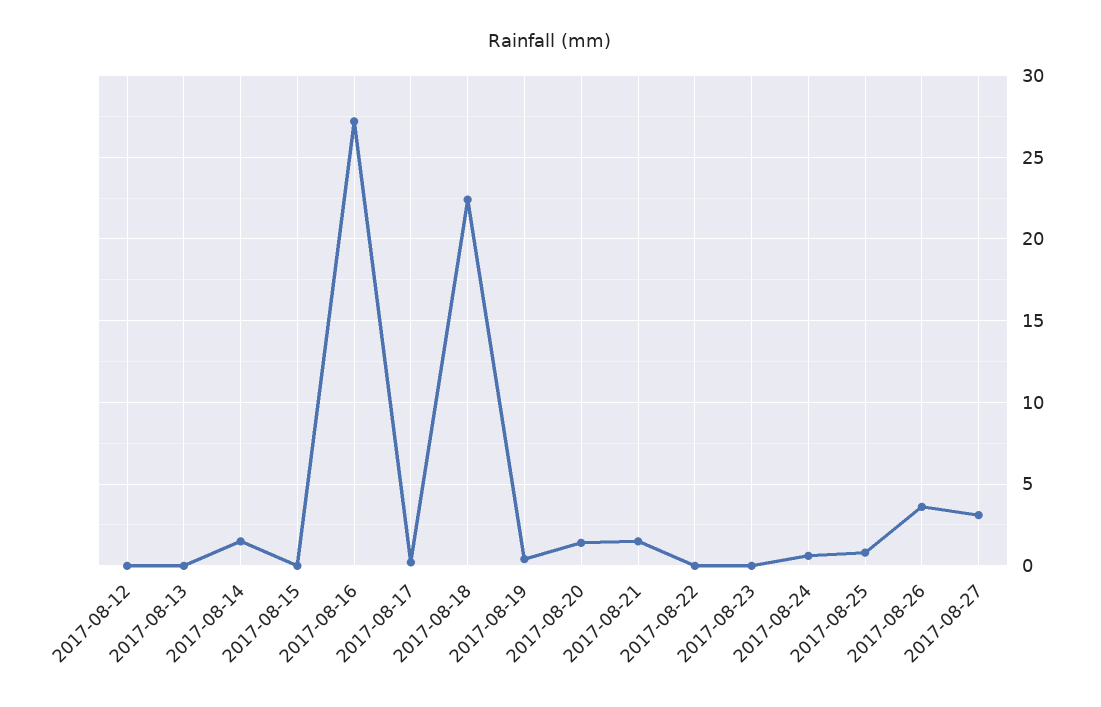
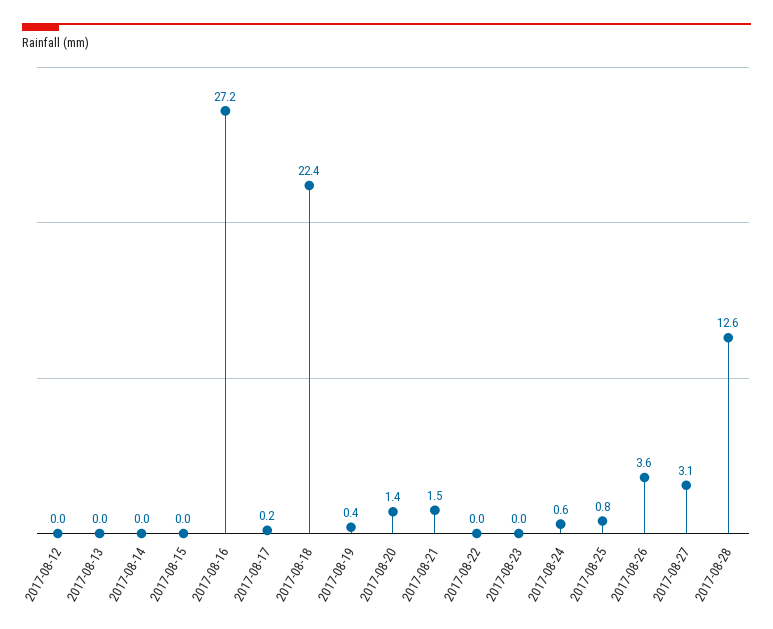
2017-08-14: 1.5 -> 0
2017-08-28: none -> 12.6

